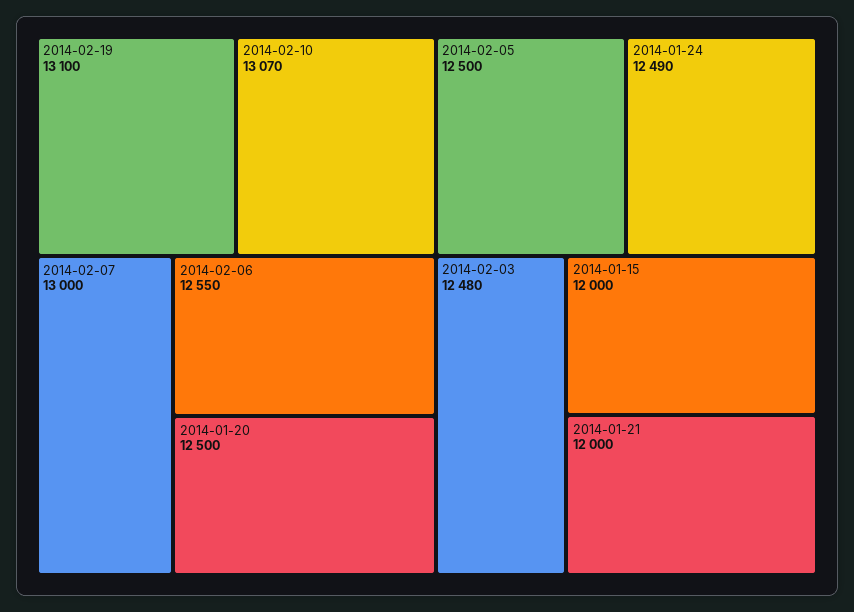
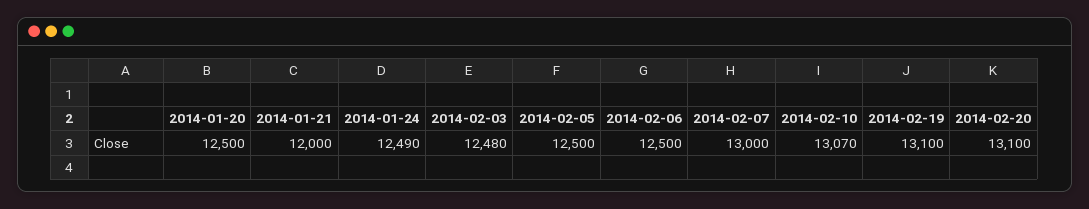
2014-02-06: 12550 -> 12500
2014-01-15: 12000 -> none
2014-02-20: none -> 13100

